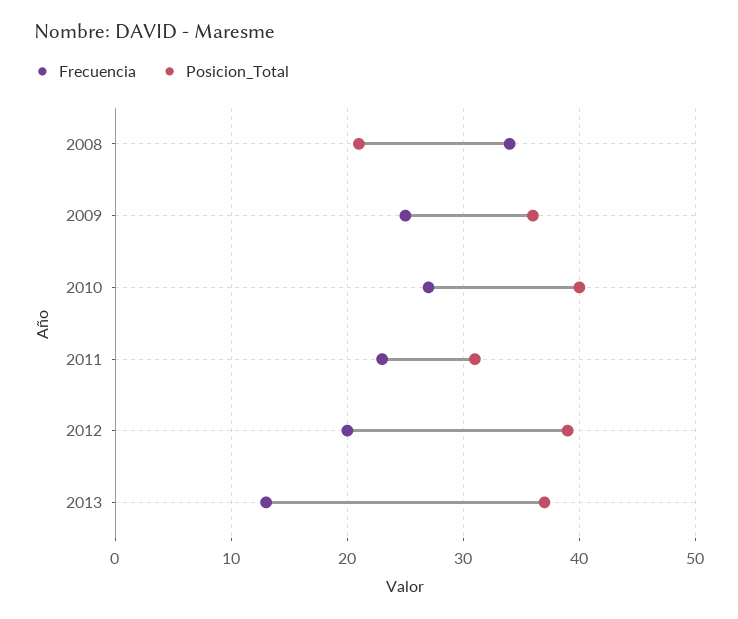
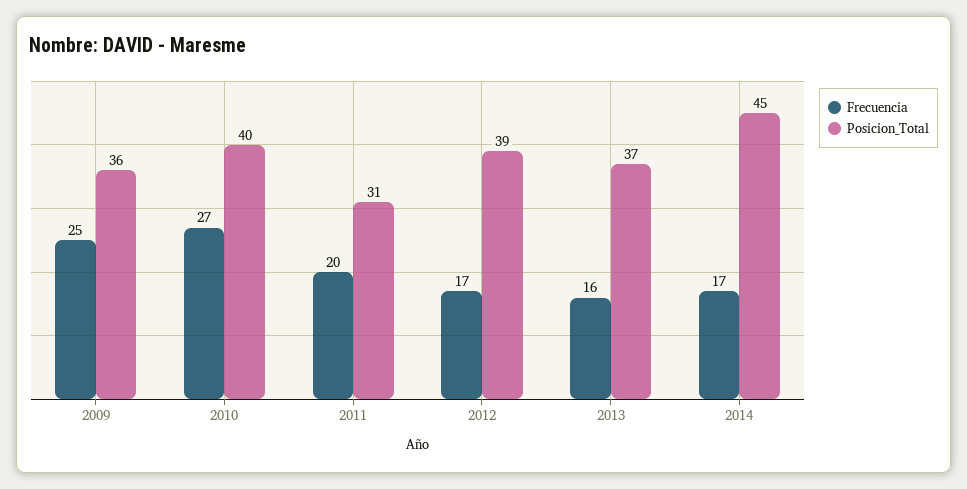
Frecuencia, 2008: 34 -> none
Posicion_Total, 2008: 21 -> none
Frecuencia, 2011: 23 -> 20
Frecuencia, 2012: 20 -> 17
Frecuencia, 2013: 13 -> 16
Frecuencia, 2014: none -> 17
Posicion_Total, 2014: none -> 45

